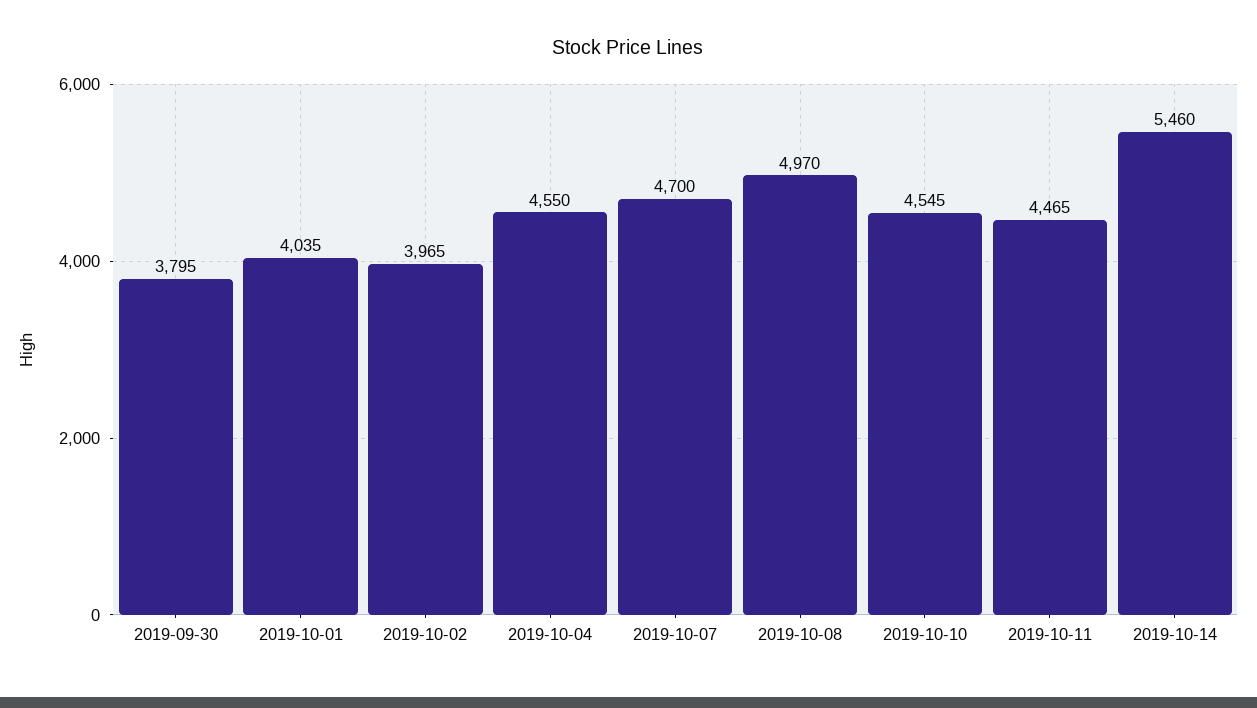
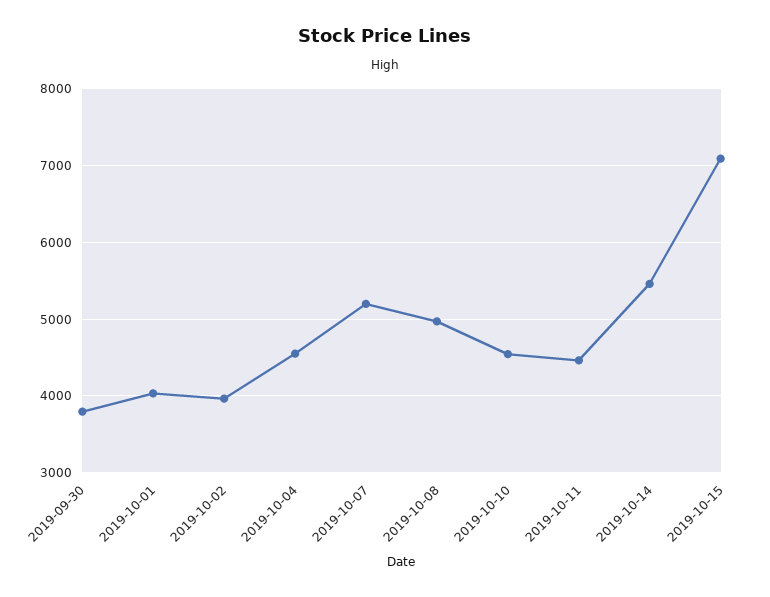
2019-10-07: 4700 -> 5200
2019-10-15: none -> 7100

